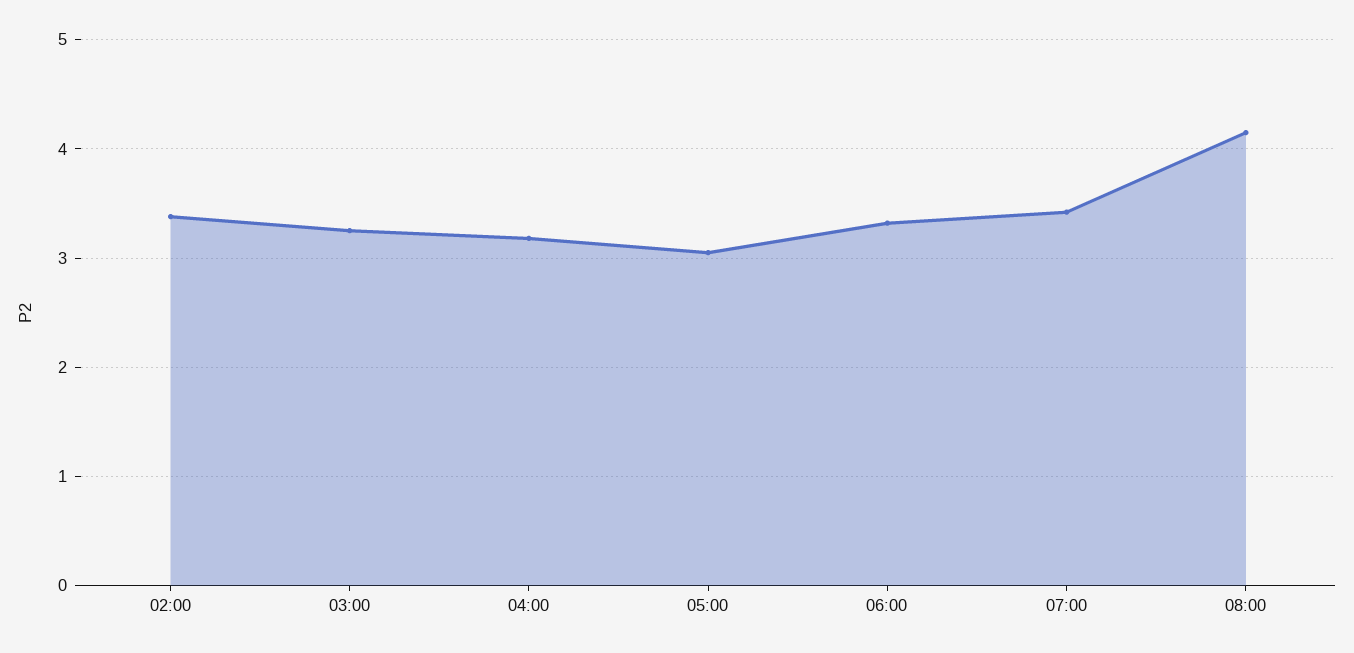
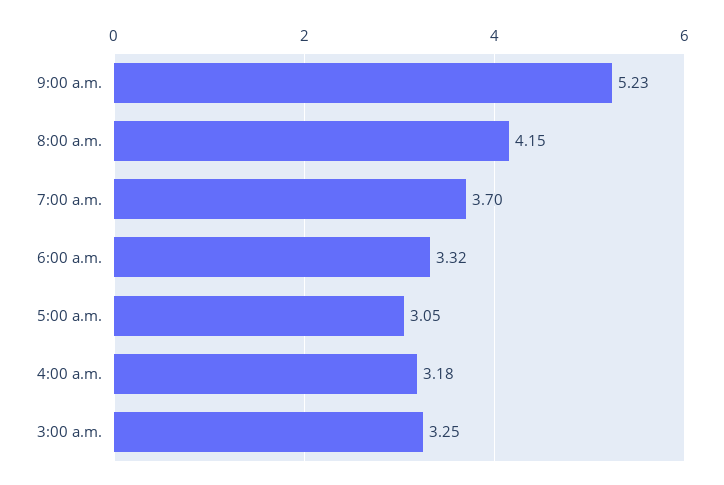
02:00: 3.4 -> none
07:00: 3.4 -> 3.7
9:00 a.m.: none -> 5.23

